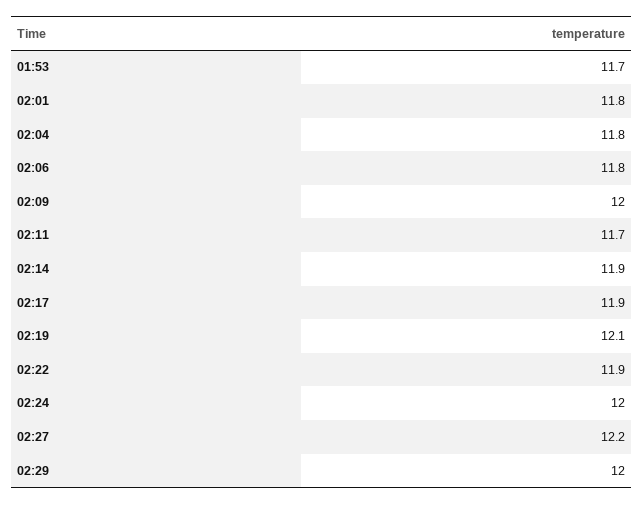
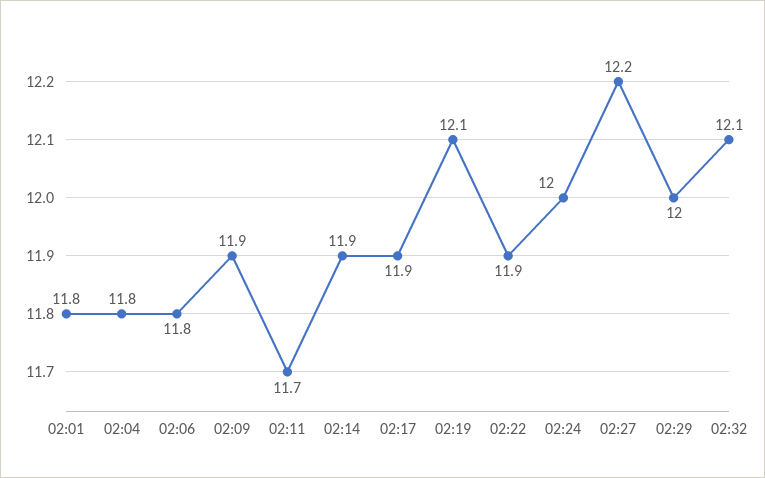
01:53: 11.7 -> none
02:09: 12 -> 11.9
02:32: none -> 12.1

